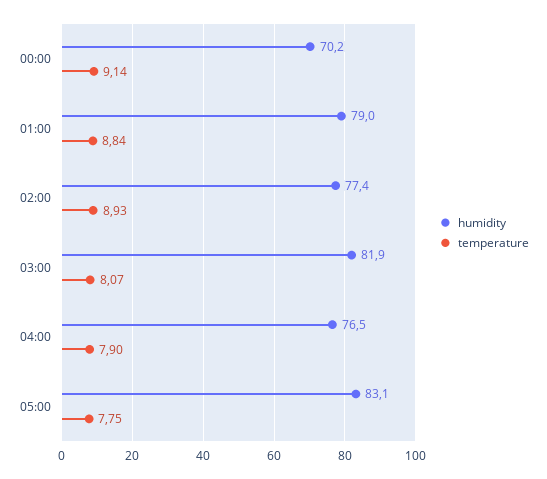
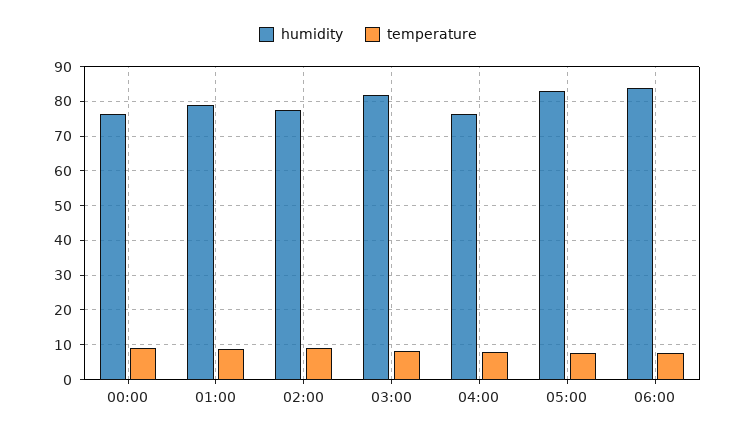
humidity, 00:00: 70.2 -> 76
humidity, 06:00: none -> 84
temperature, 06:00: none -> 8

